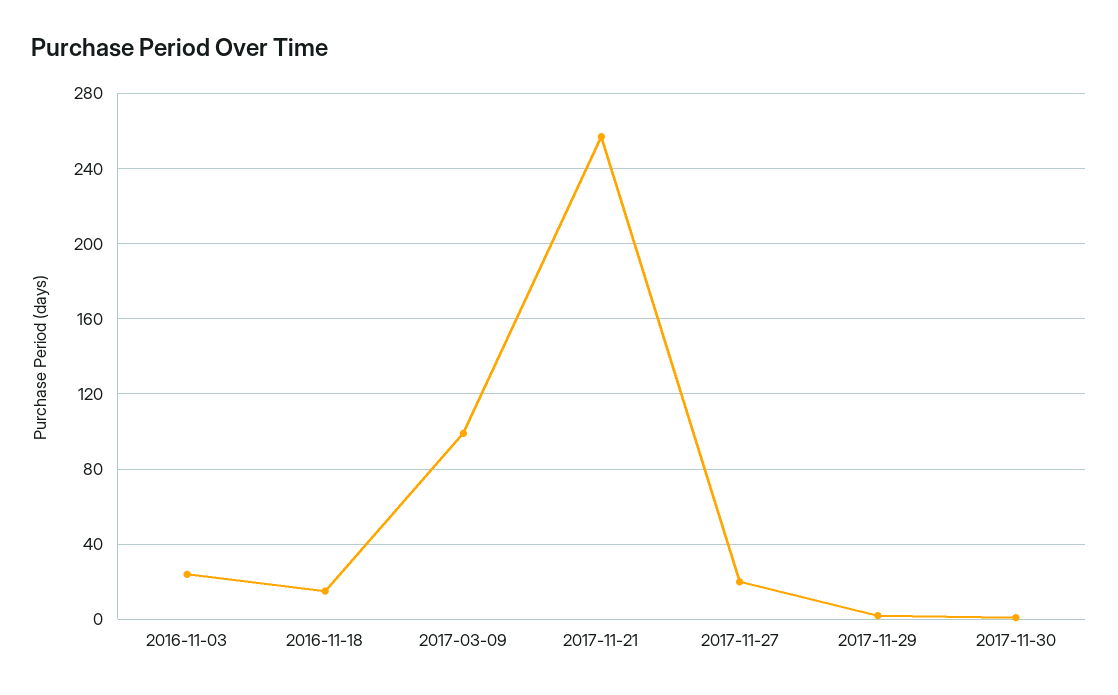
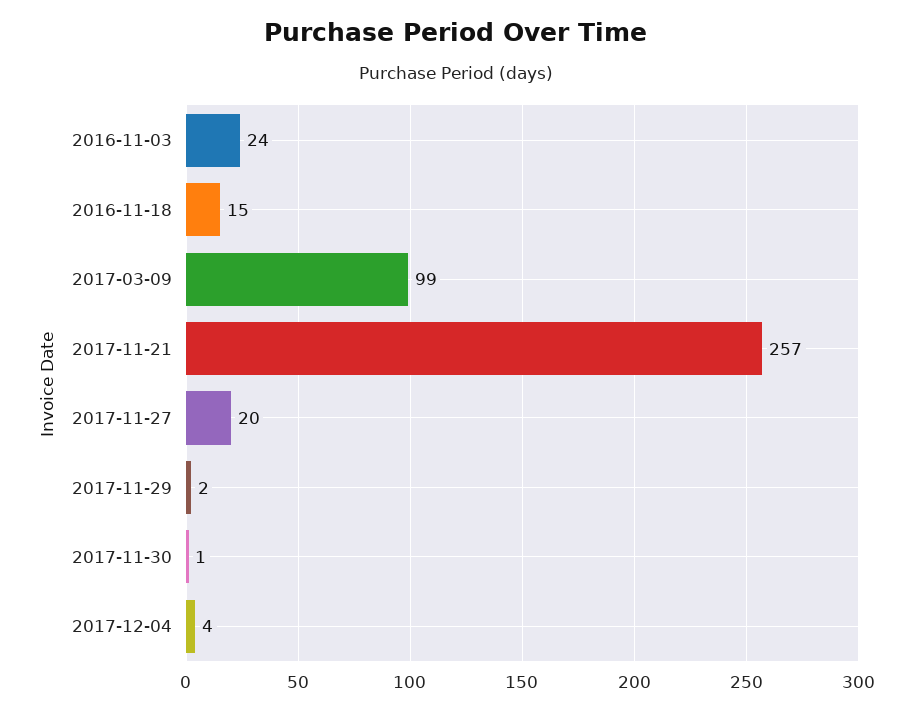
2017-12-04: none -> 4

